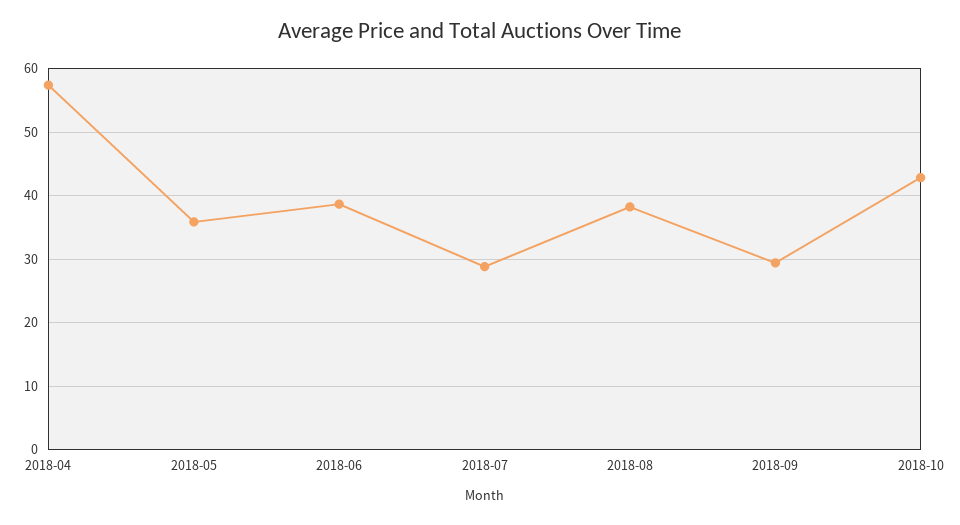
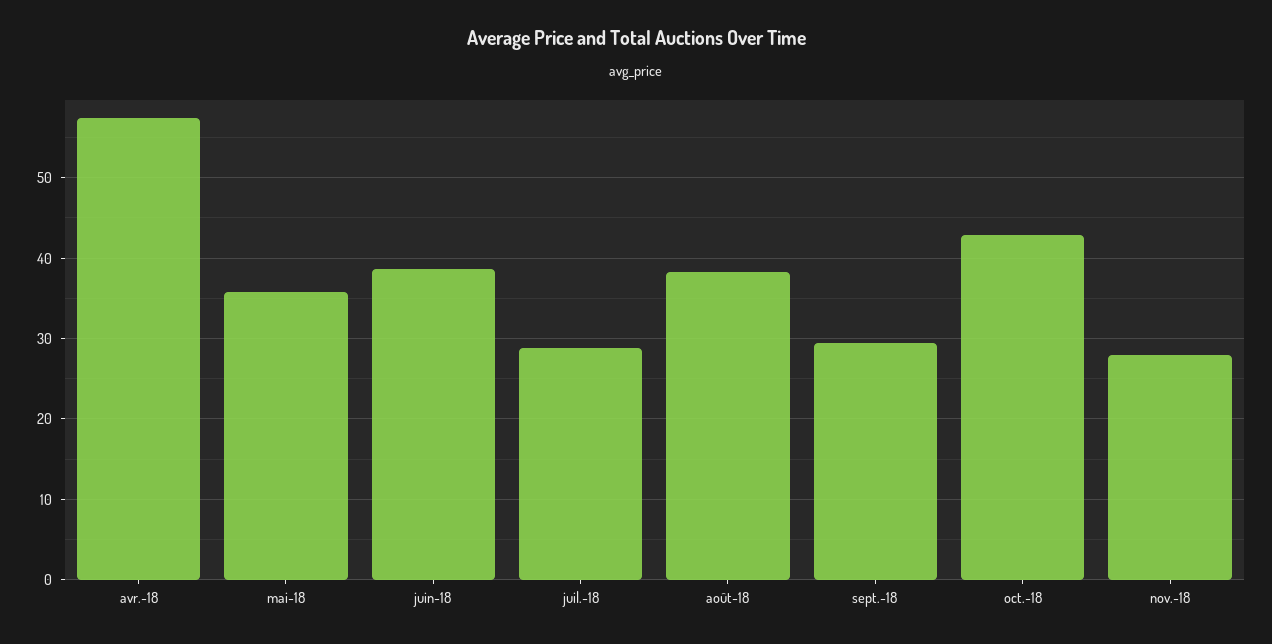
nov.-18: none -> 28

